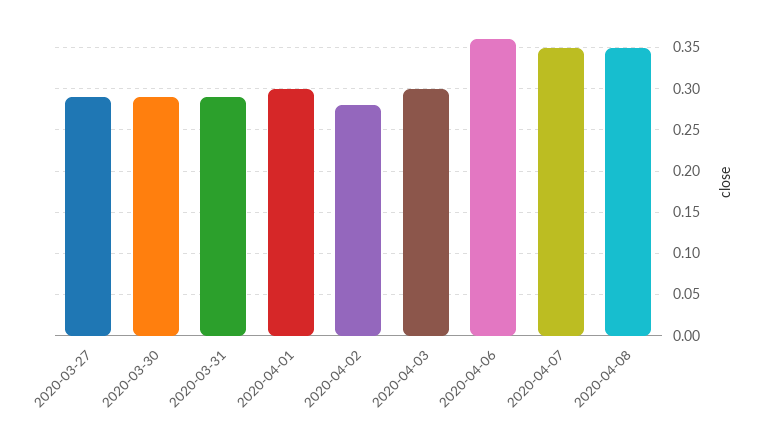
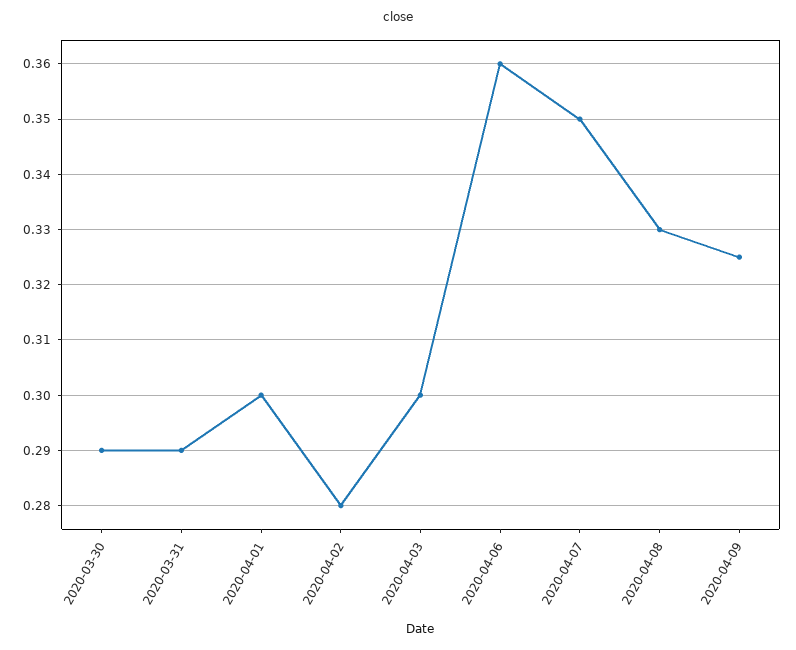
2020-03-27: 0.29 -> none
2020-04-08: 0.35 -> 0.33
2020-04-09: none -> 0.325

